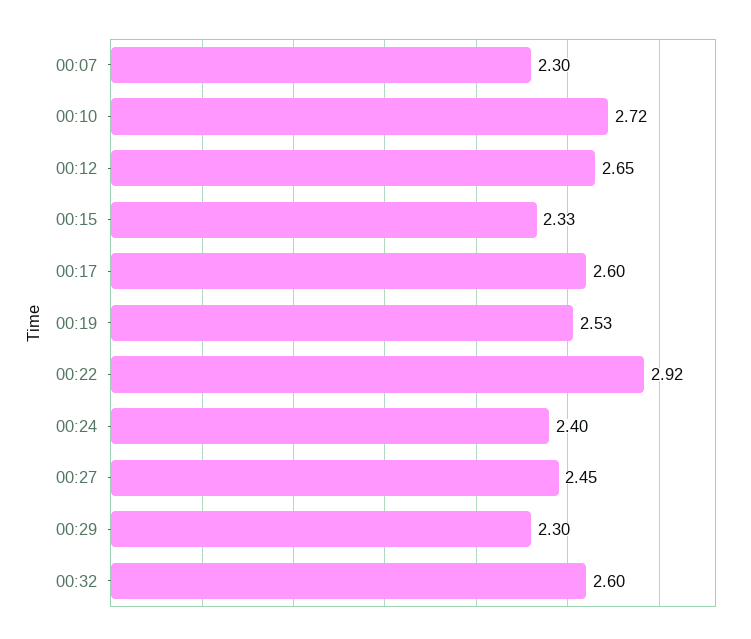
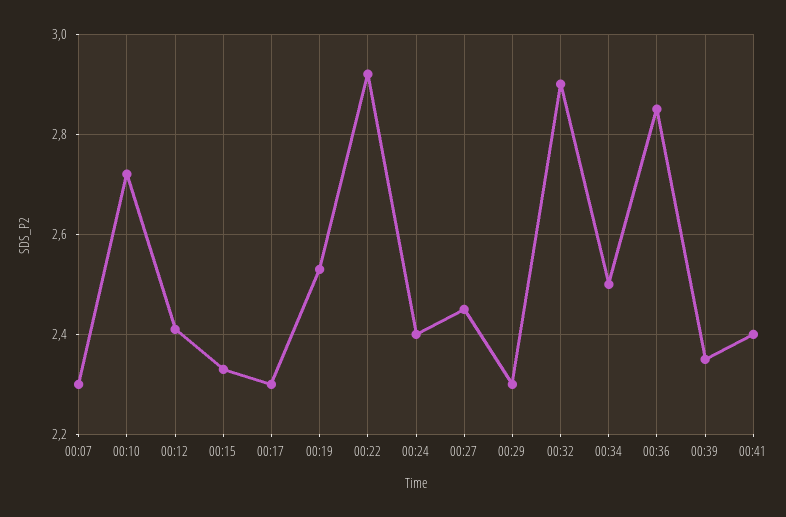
00:12: 2.65 -> 2.4
00:17: 2.6 -> 2.3
00:32: 2.6 -> 2.9
00:34: none -> 2.5
00:36: none -> 2.85
00:39: none -> 2.35
00:41: none -> 2.4

